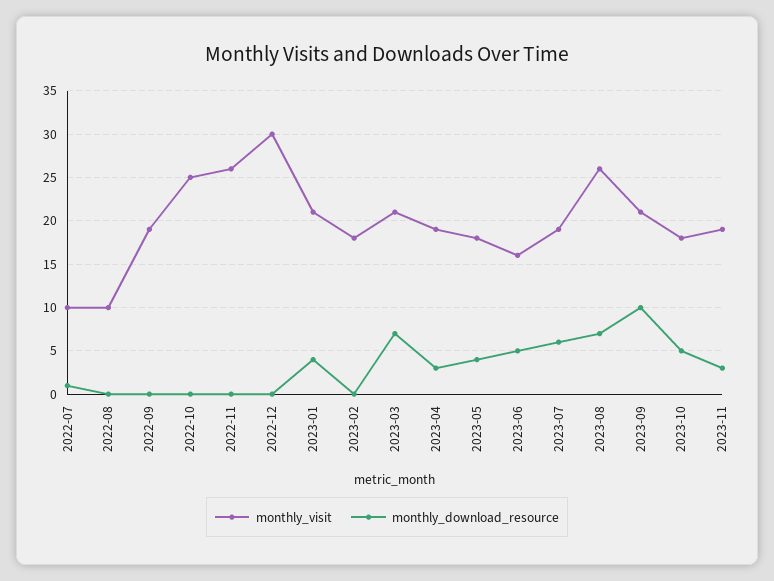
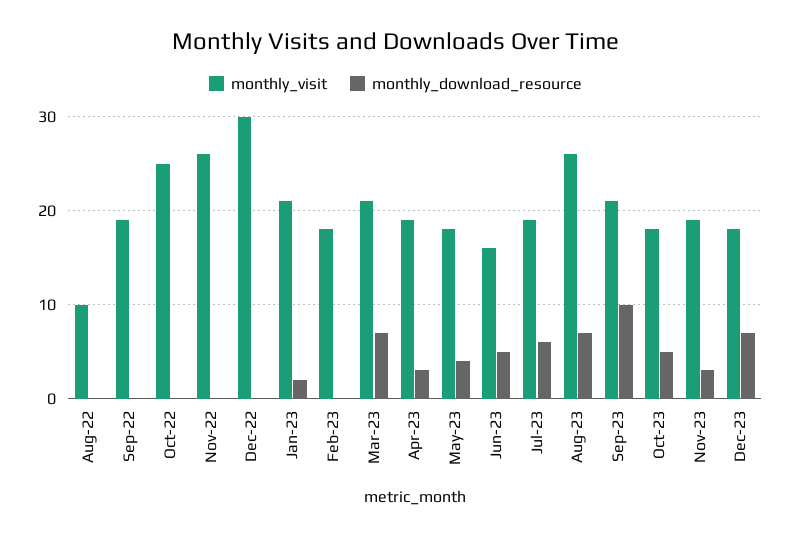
monthly_visit, 2022-07: 10 -> none
monthly_download_resource, 2022-07: 1 -> none
monthly_download_resource, 2023-01: 4 -> 2
monthly_visit, Dec-23: none -> 18
monthly_download_resource, Dec-23: none -> 7

